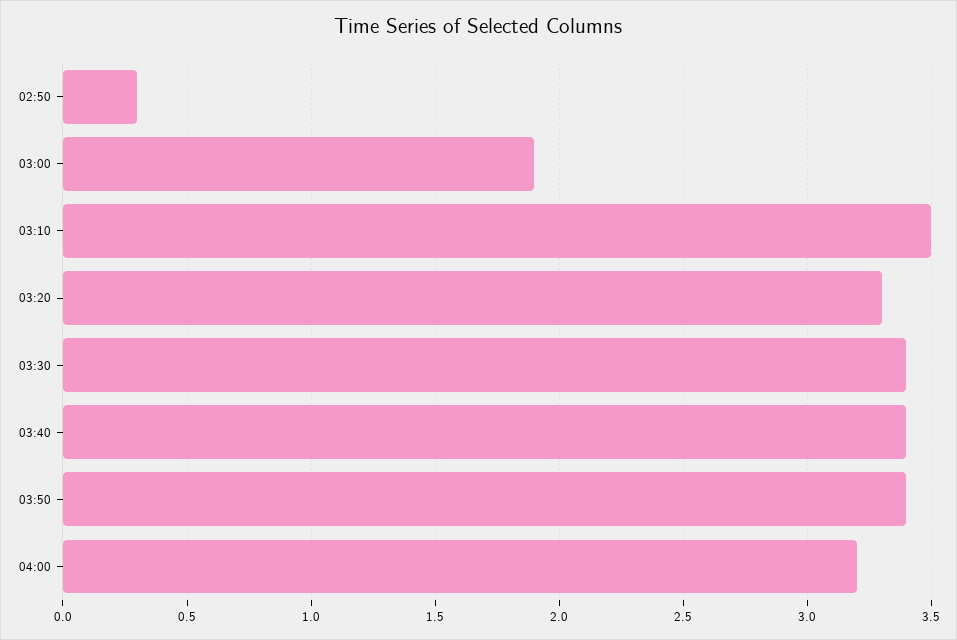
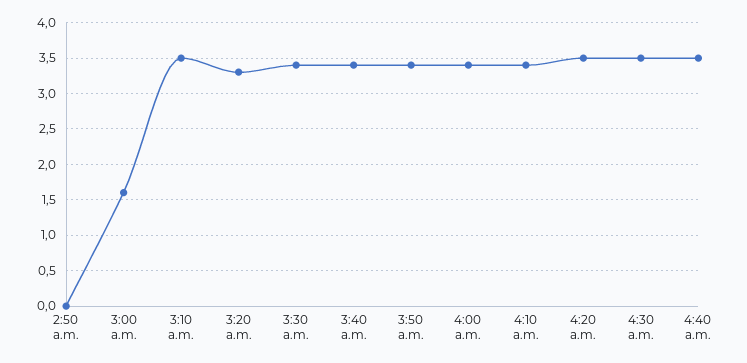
02:50: 0.3 -> 0
03:00: 1.9 -> 1.6
04:00: 3.2 -> 3.4
4:10 a.m.: none -> 3.4
4:20 a.m.: none -> 3.5
4:30 a.m.: none -> 3.5
4:40 a.m.: none -> 3.5

